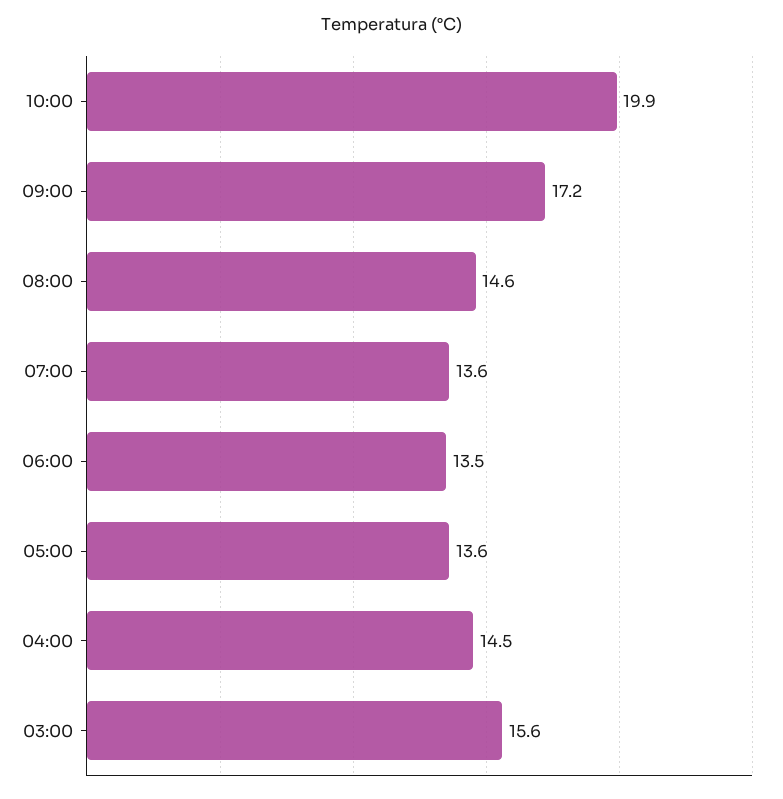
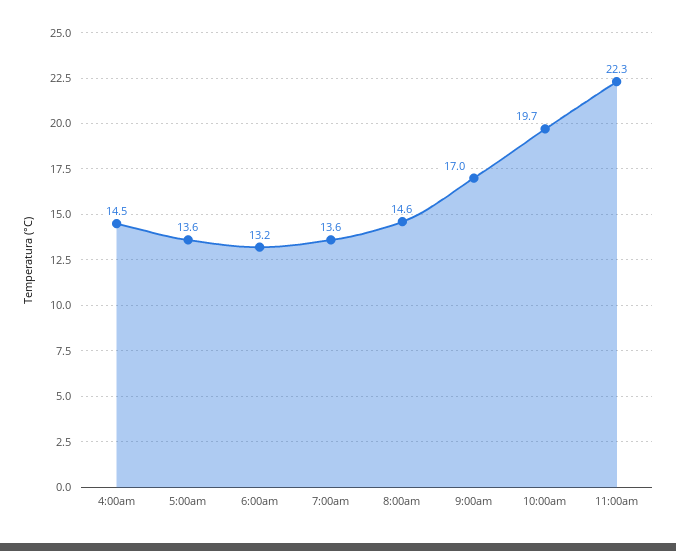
10:00: 19.9 -> 19.7
09:00: 17.2 -> 17
06:00: 13.5 -> 13.2
03:00: 15.6 -> none
11:00am: none -> 22.3

